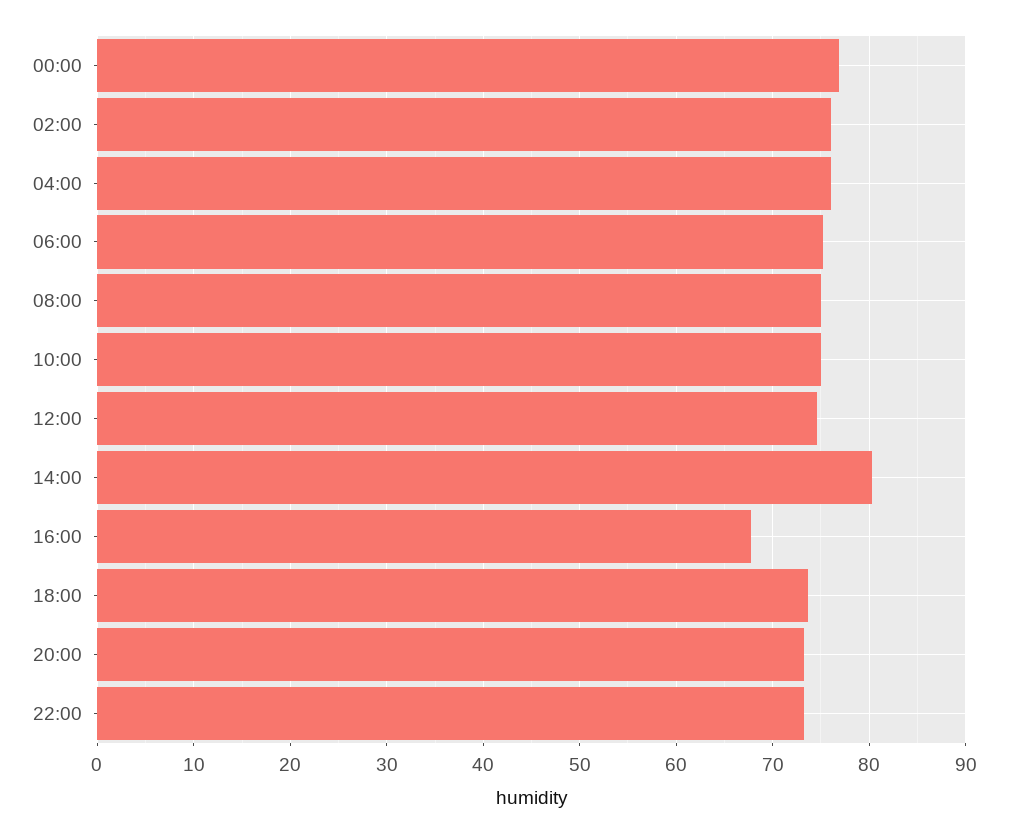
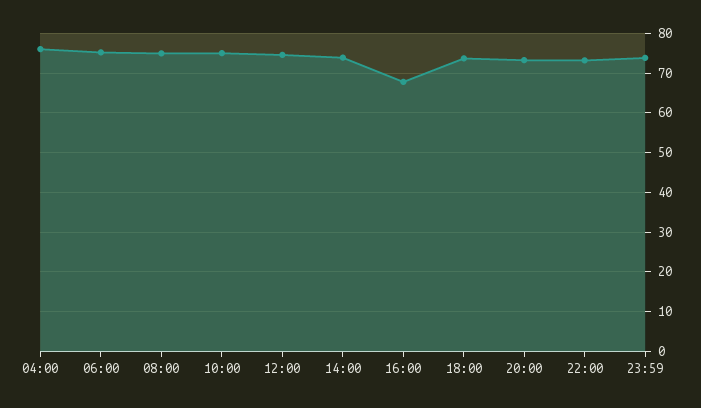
00:00: 77 -> none
02:00: 76 -> none
14:00: 80 -> 74
23:59: none -> 74

